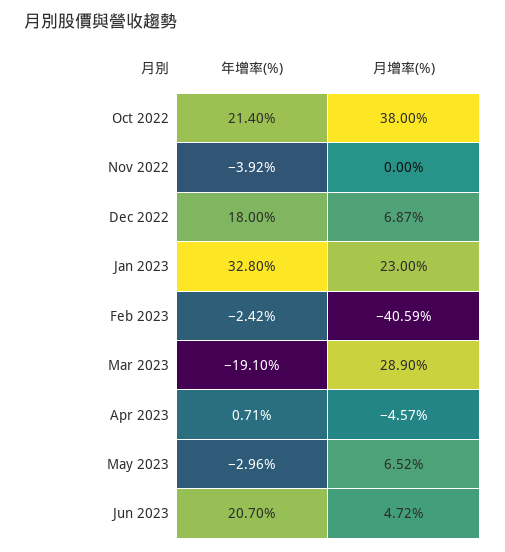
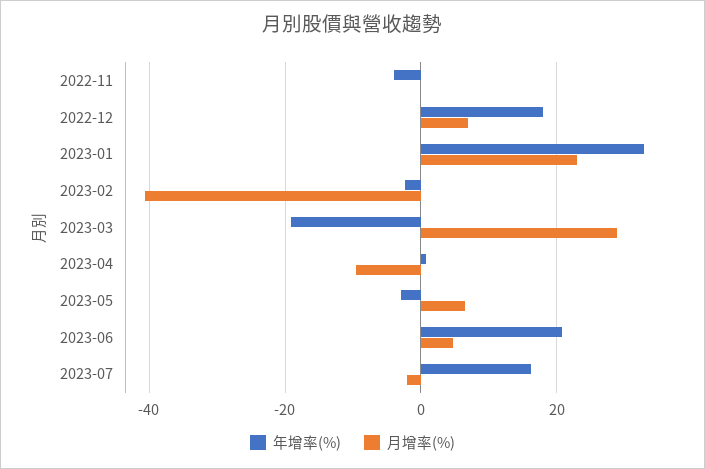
年增率(%), Oct 2022: 21.4 -> none
月增率(%), Oct 2022: 38 -> none
月增率(%), Apr 2023: -4.57 -> -10
年增率(%), 2023-07: none -> 16
月增率(%), 2023-07: none -> -2

